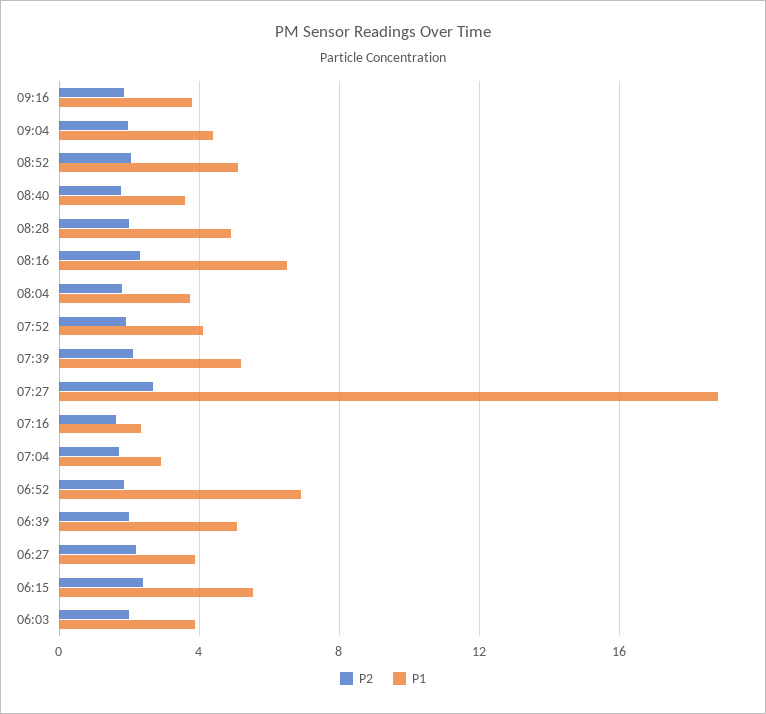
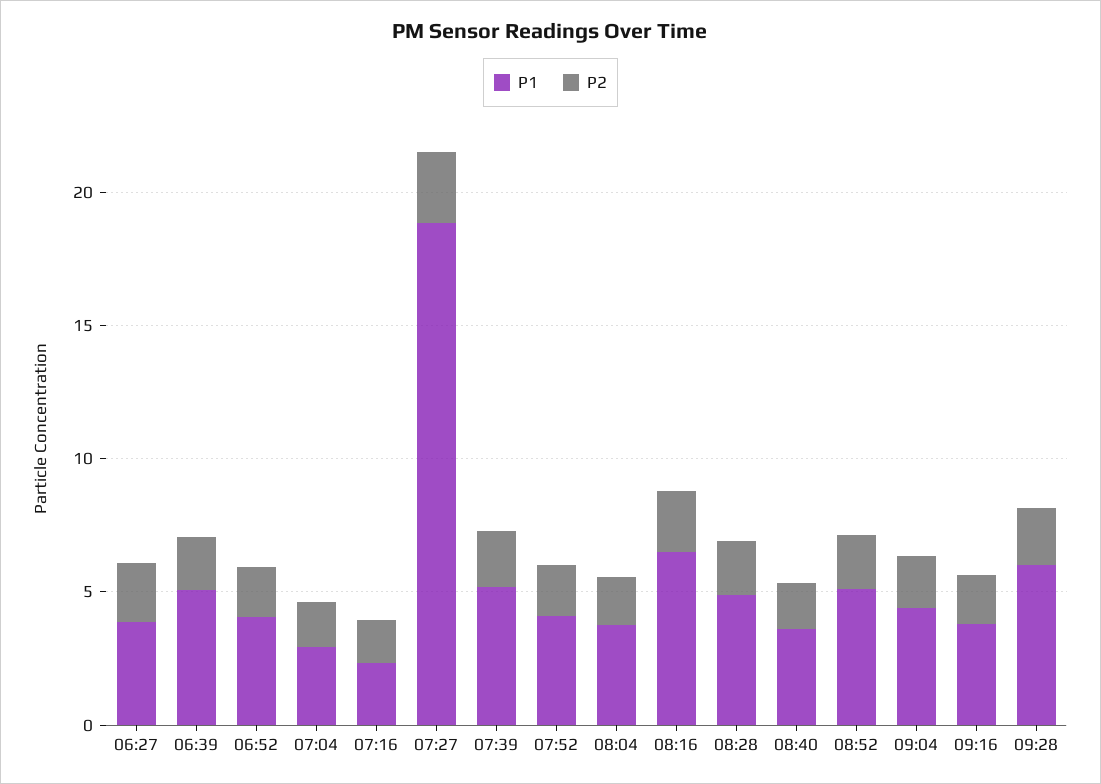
P1, 06:52: 7 -> 4
P2, 06:15: 2.5 -> none
P1, 06:15: 5.5 -> none
P2, 06:03: 2 -> none
P1, 06:03: 4 -> none
P1, 09:28: none -> 6
P2, 09:28: none -> 2

